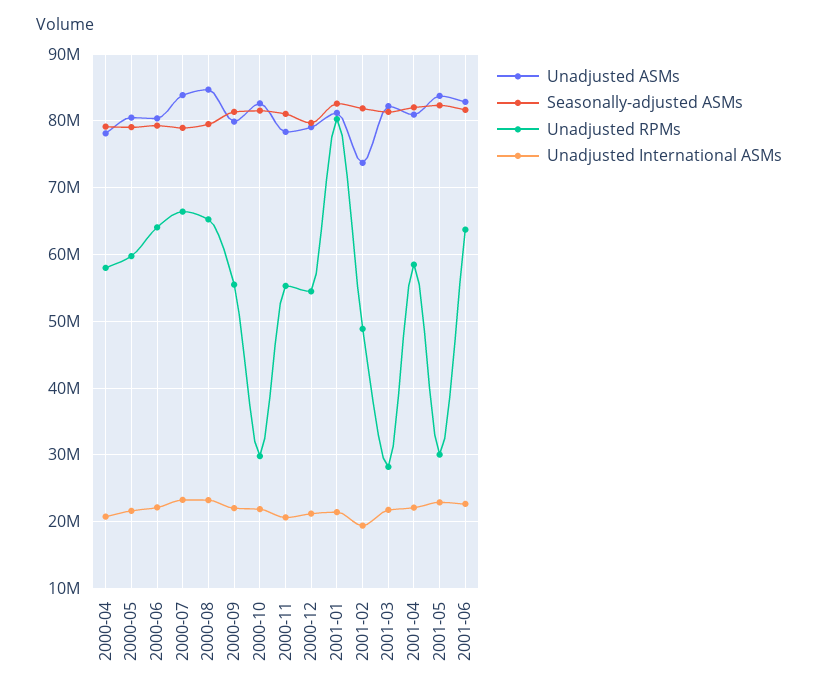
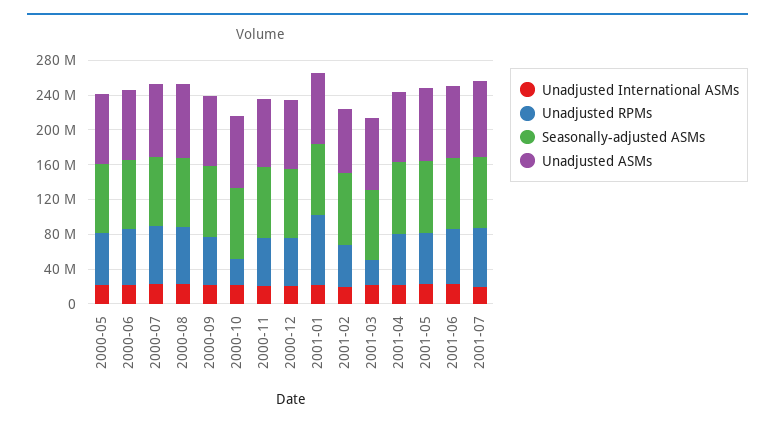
Unadjusted ASMs, 2000-04: 78000000 -> none
Seasonally-adjusted ASMs, 2000-04: 79000000 -> none
Unadjusted RPMs, 2000-04: 58000000 -> none
Unadjusted International ASMs, 2000-04: 21000000 -> none
Unadjusted RPMs, 2001-05: 30000000 -> 60000000
Unadjusted International ASMs, 2001-07: none -> 20000000
Unadjusted RPMs, 2001-07: none -> 70000000
Seasonally-adjusted ASMs, 2001-07: none -> 80000000
Unadjusted ASMs, 2001-07: none -> 90000000

